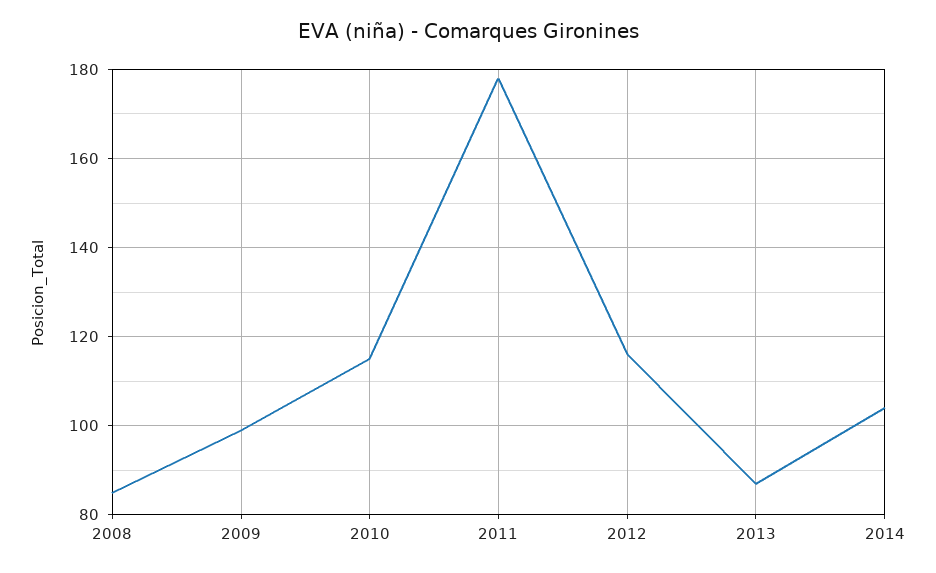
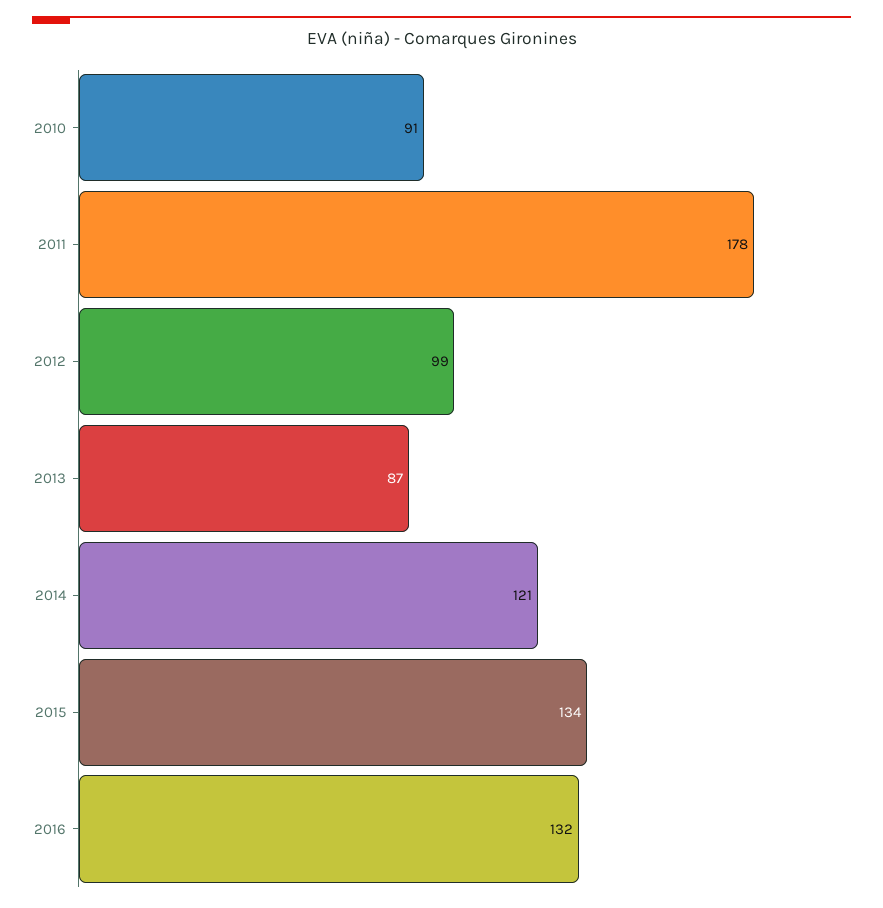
2008: 85 -> none
2009: 100 -> none
2010: 115 -> 91
2012: 115 -> 99
2014: 105 -> 121
2015: none -> 134
2016: none -> 132

